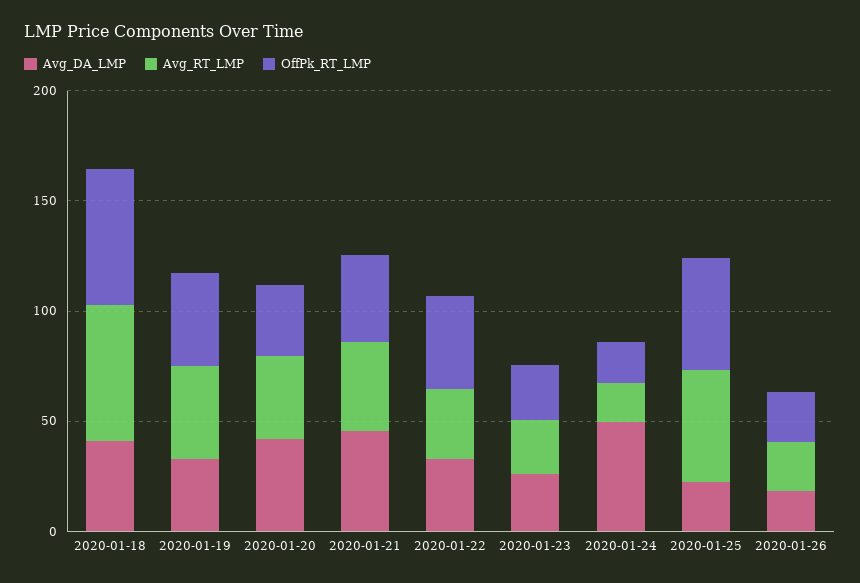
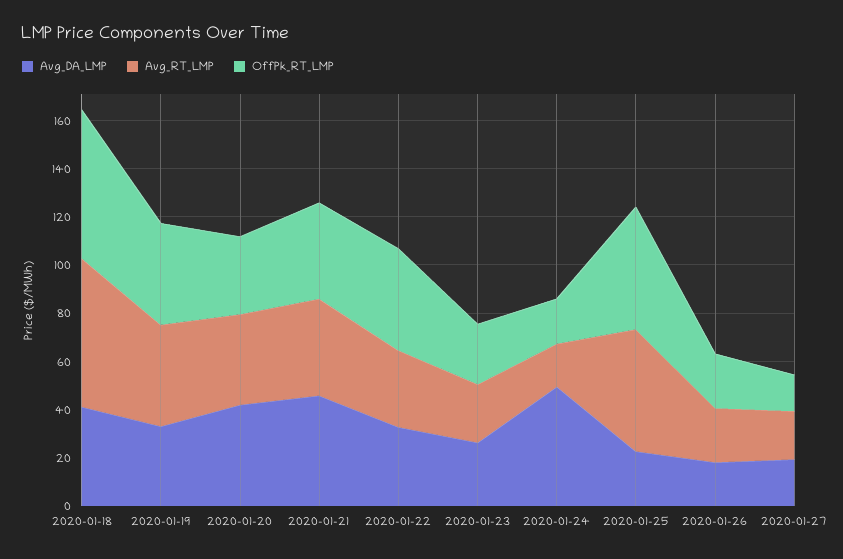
Avg_DA_LMP, 2020-01-27: none -> 20
Avg_RT_LMP, 2020-01-27: none -> 20
OffPk_RT_LMP, 2020-01-27: none -> 15

